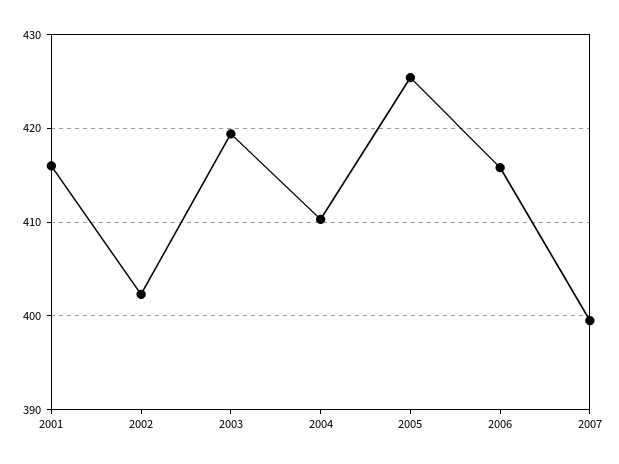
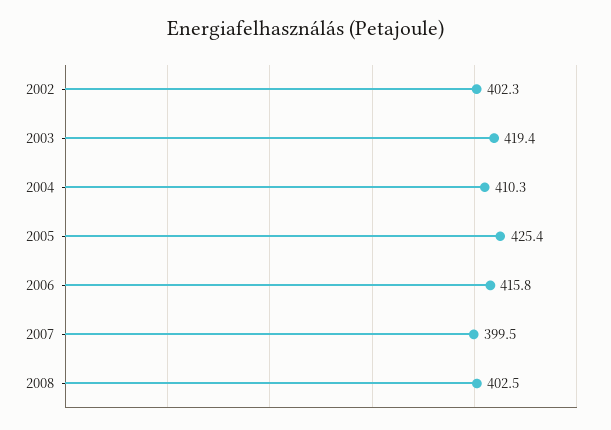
2001: 416 -> none
2008: none -> 402.5

